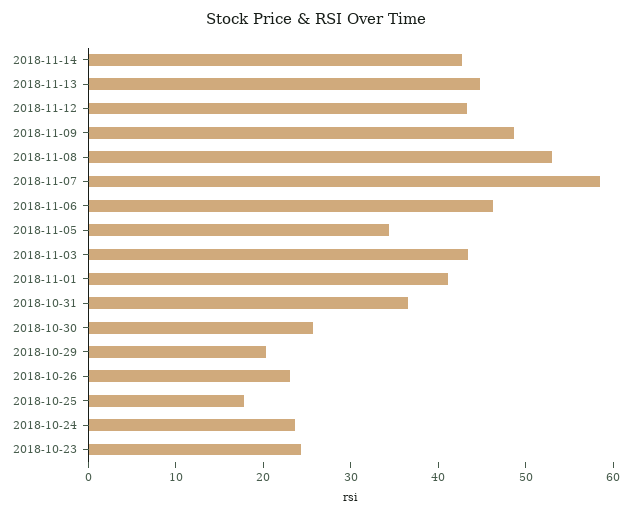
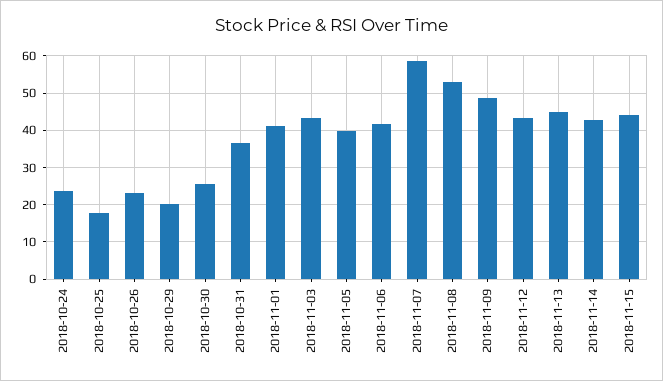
2018-11-06: 46 -> 42
2018-11-05: 34 -> 40
2018-10-23: 24 -> none
2018-11-15: none -> 44

